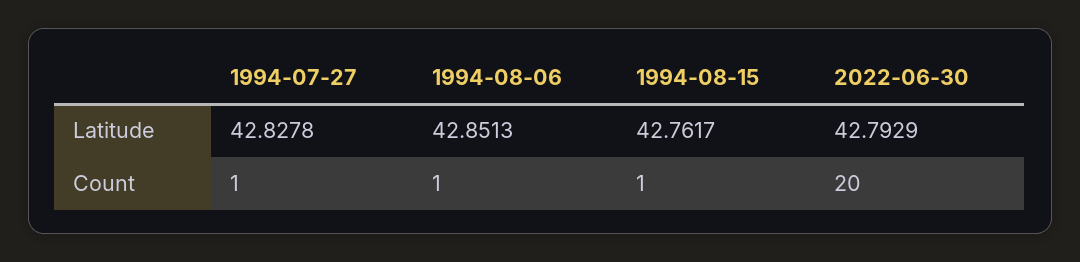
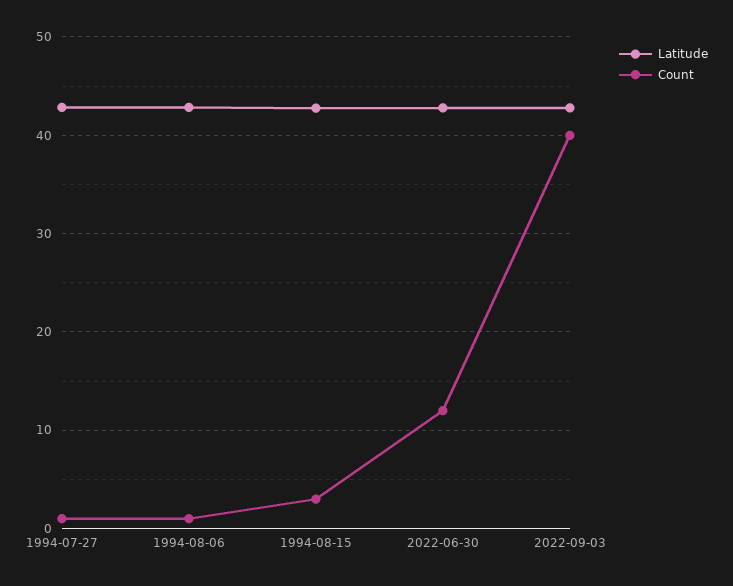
Count, 1994-08-15: 1 -> 3
Count, 2022-06-30: 20 -> 12
Latitude, 2022-09-03: none -> 43
Count, 2022-09-03: none -> 40

